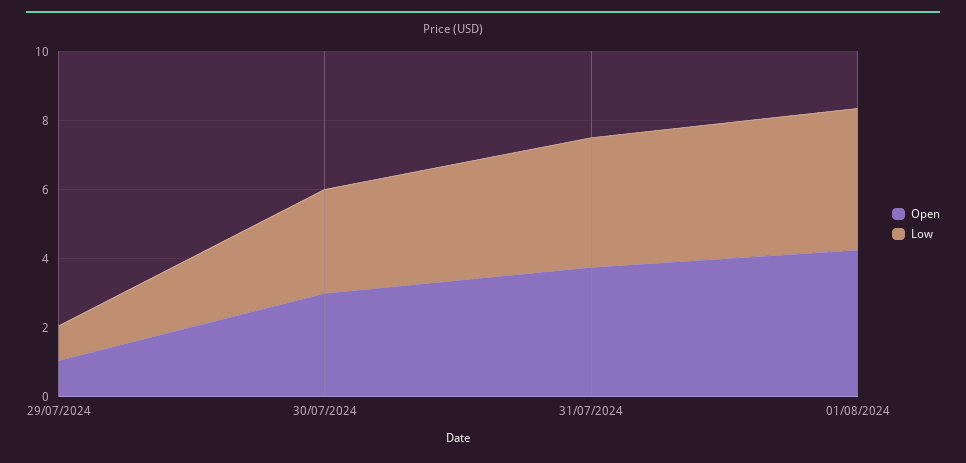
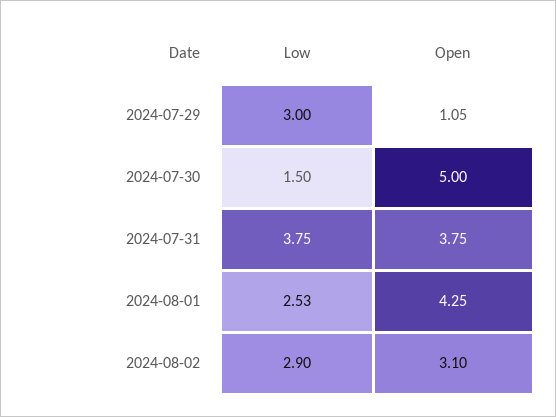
Low, 29/07/2024: 1 -> 3
Open, 30/07/2024: 3 -> 5
Low, 30/07/2024: 3 -> 1.5
Low, 01/08/2024: 4 -> 2.53
Low, 2024-08-02: none -> 2.9
Open, 2024-08-02: none -> 3.1

